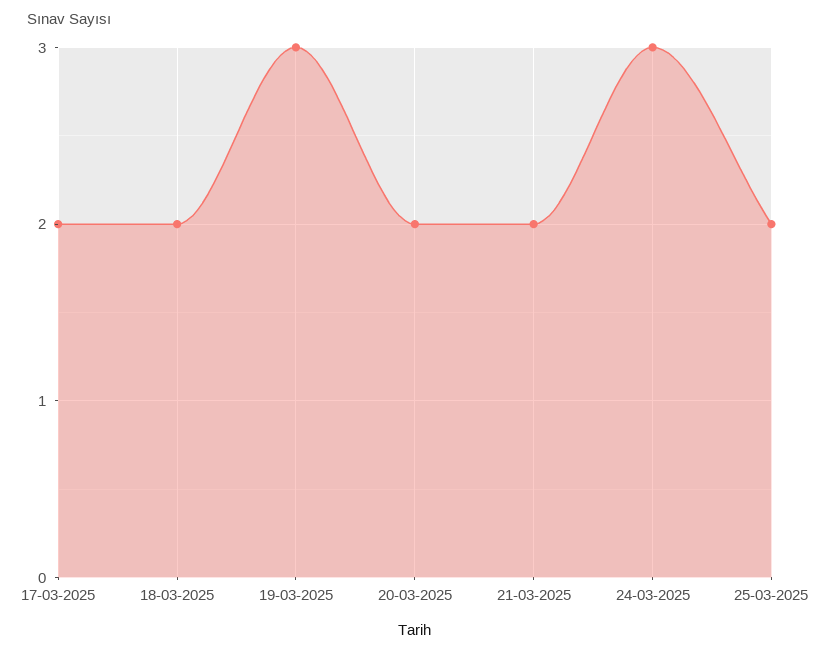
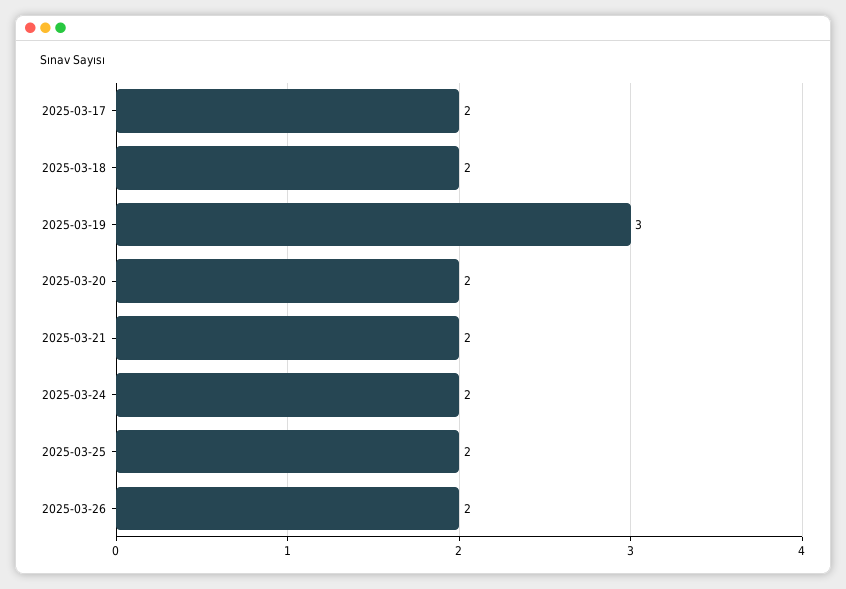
24-03-2025: 3 -> 2
2025-03-26: none -> 2

